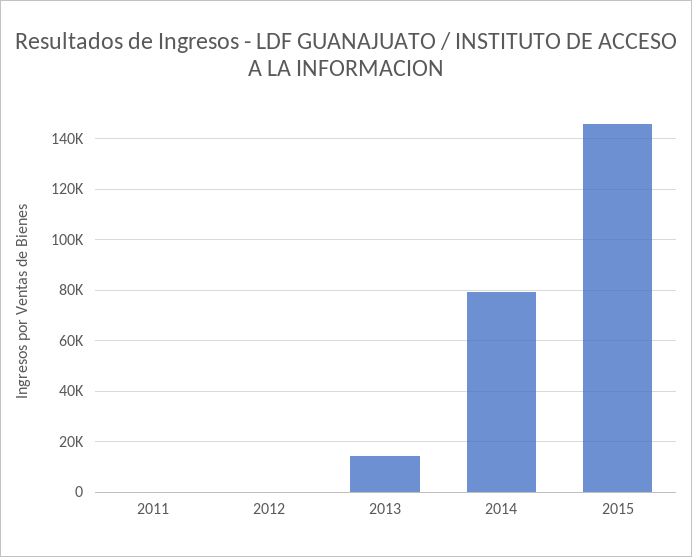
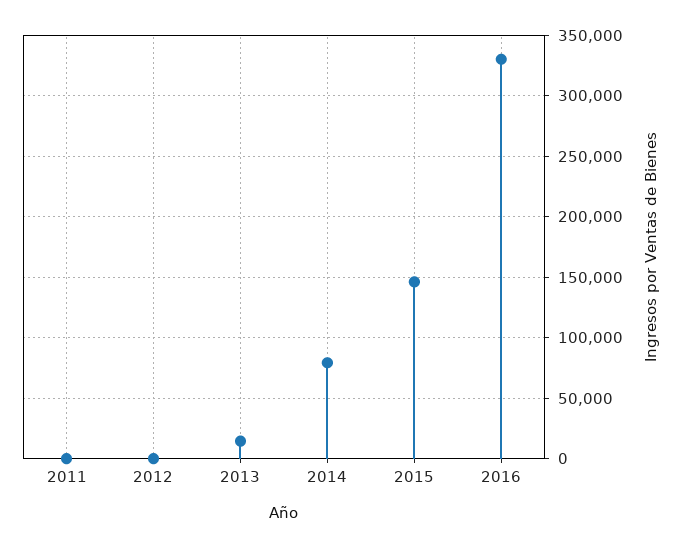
2016: none -> 330000

